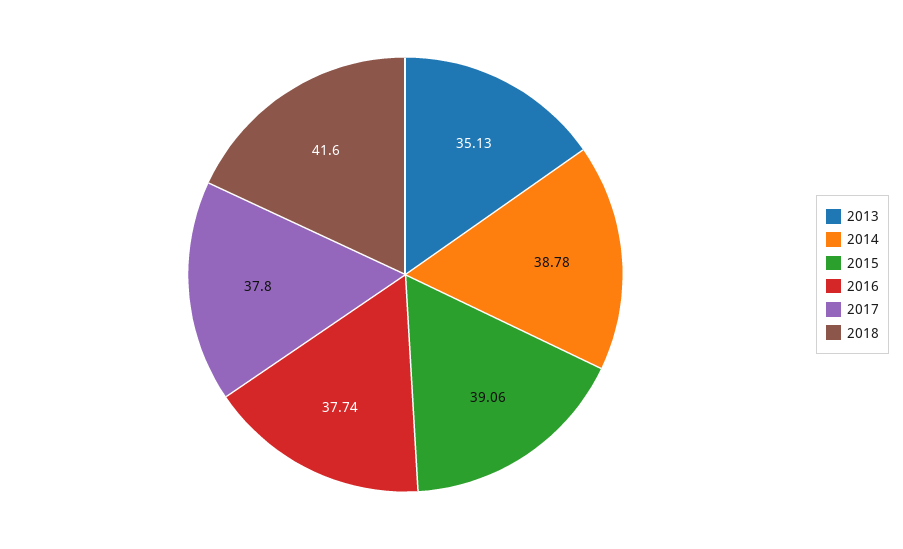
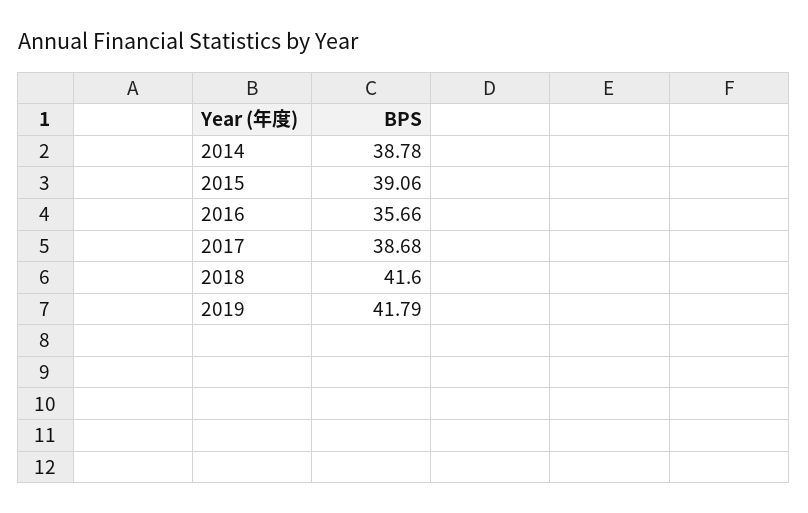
2013: 35.13 -> none
2016: 37.74 -> 35.66
2017: 37.8 -> 38.68
2019: none -> 41.79

